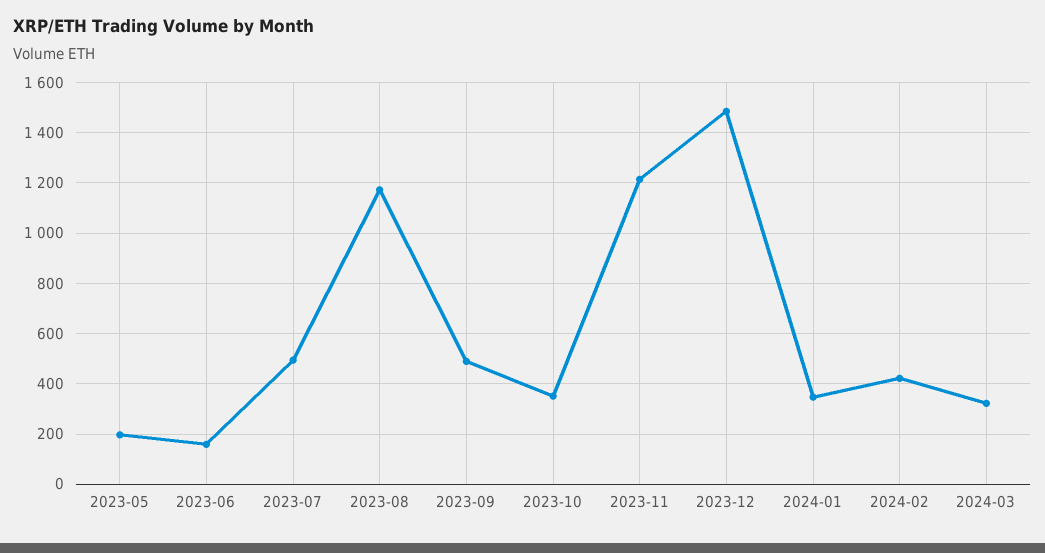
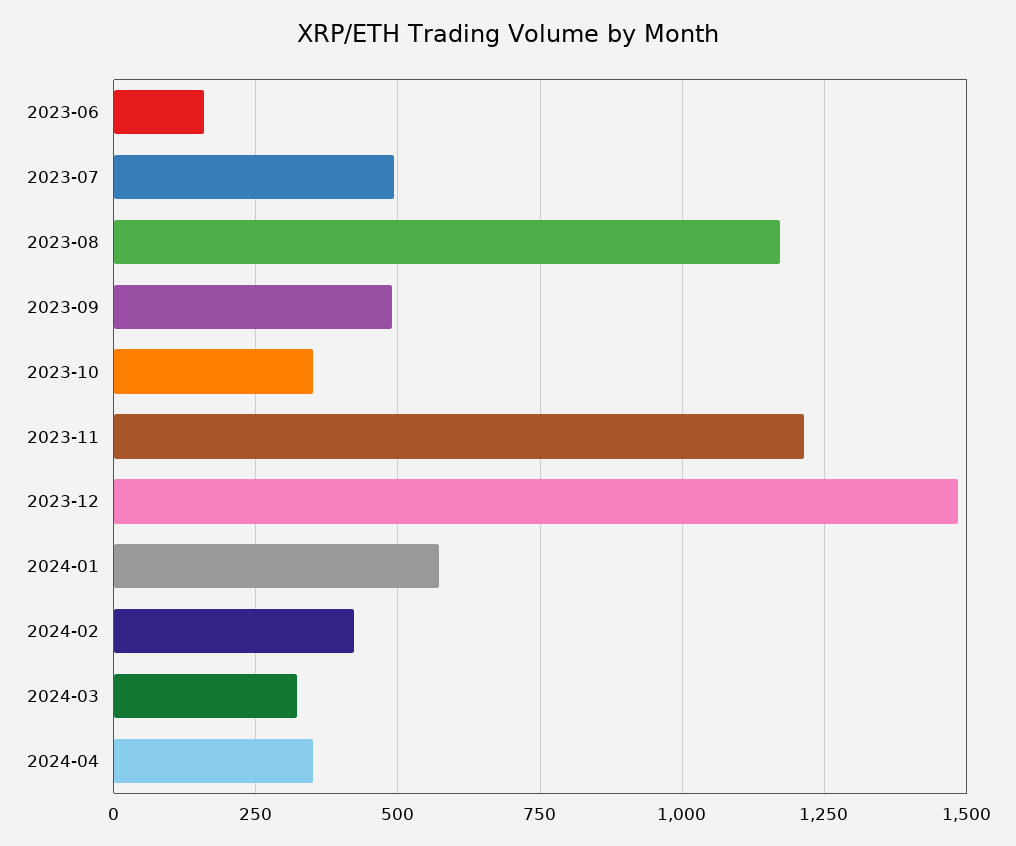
2023-05: 200 -> none
2024-01: 350 -> 575
2024-04: none -> 350

